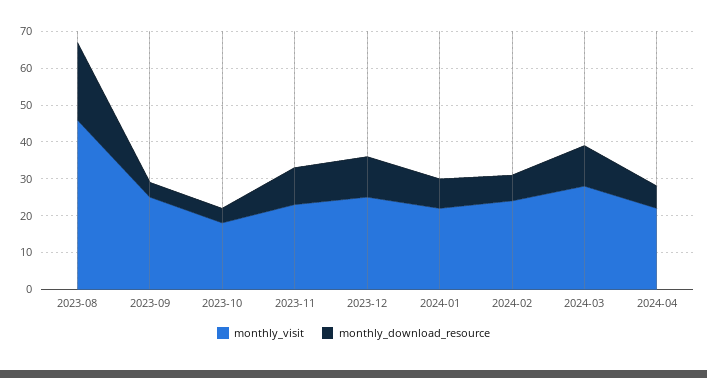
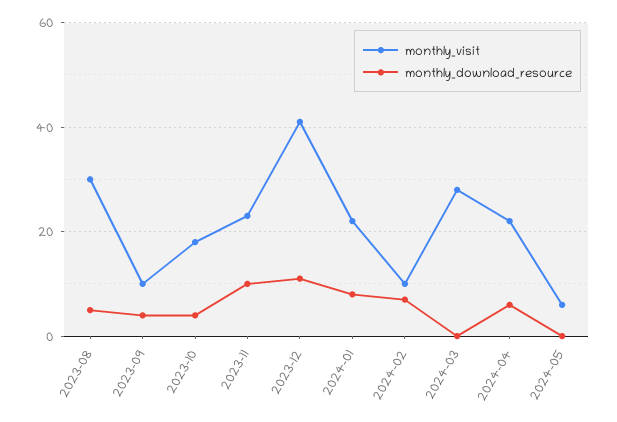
monthly_visit, 2023-08: 45 -> 30
monthly_download_resource, 2023-08: 20 -> 5
monthly_visit, 2023-09: 25 -> 10
monthly_visit, 2023-12: 25 -> 40
monthly_visit, 2024-02: 25 -> 10
monthly_download_resource, 2024-03: 10 -> 0
monthly_visit, 2024-05: none -> 5
monthly_download_resource, 2024-05: none -> 0

